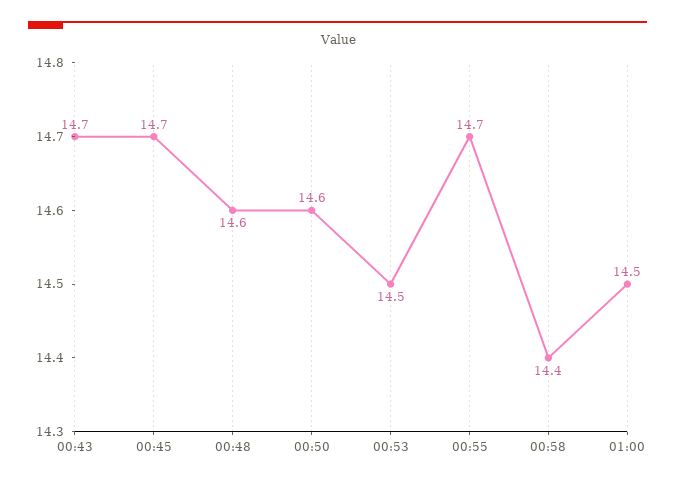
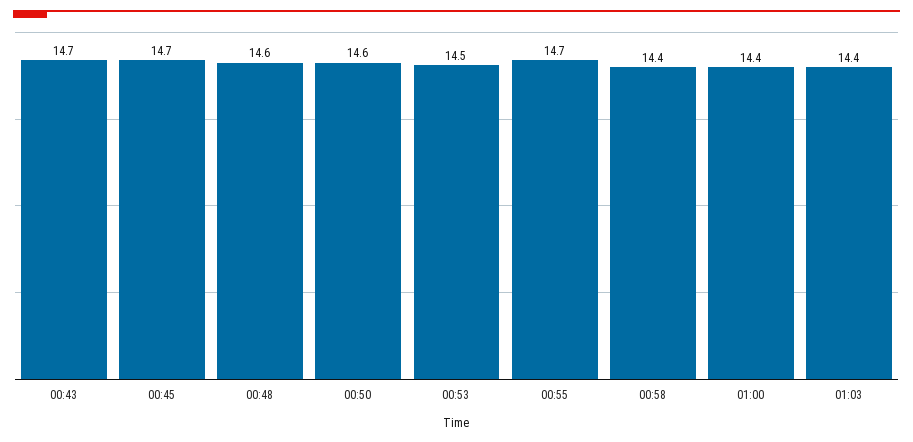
01:00: 14.5 -> 14.4
01:03: none -> 14.4

